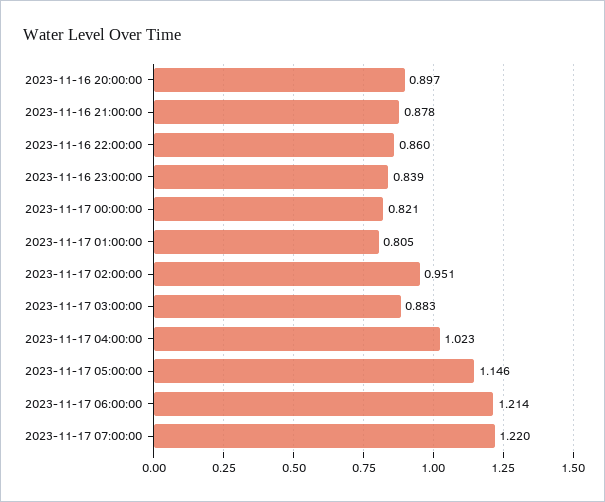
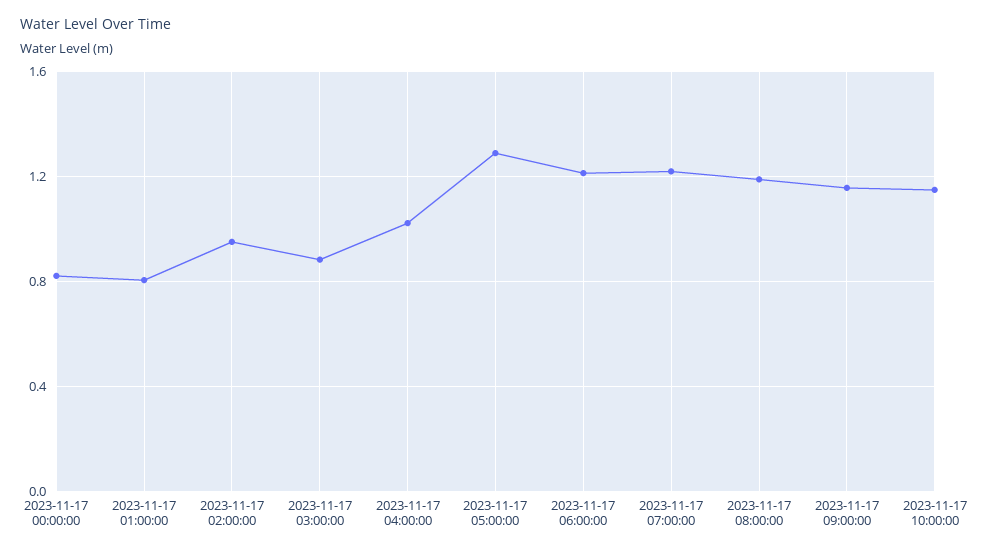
2023-11-16 20:00:00: 0.897 -> none
2023-11-16 21:00:00: 0.878 -> none
2023-11-16 22:00:00: 0.86 -> none
2023-11-16 23:00:00: 0.839 -> none
2023-11-17 05:00:00: 1.146 -> 1.3
2023-11-17 08:00:00: none -> 1.2
2023-11-17 09:00:00: none -> 1.15
2023-11-17 10:00:00: none -> 1.15

